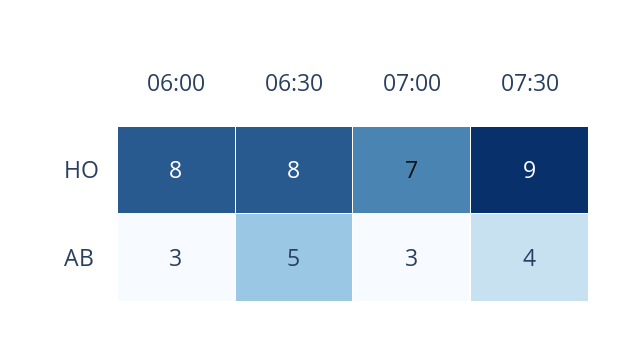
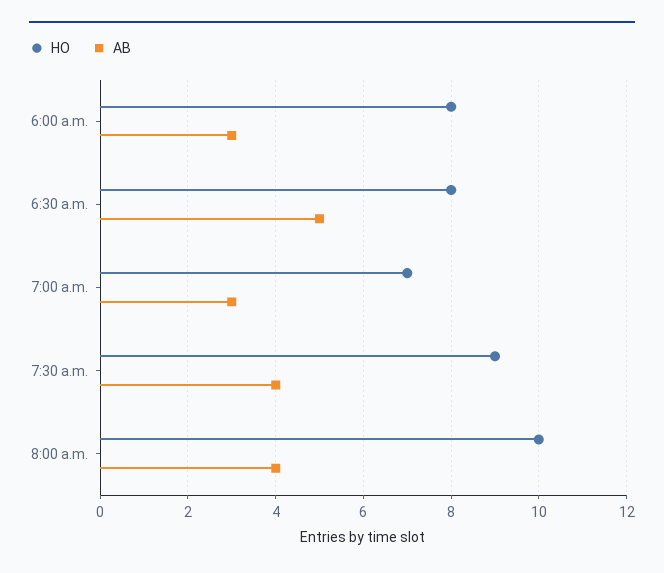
HO, 8:00 a.m.: none -> 10
AB, 8:00 a.m.: none -> 4

